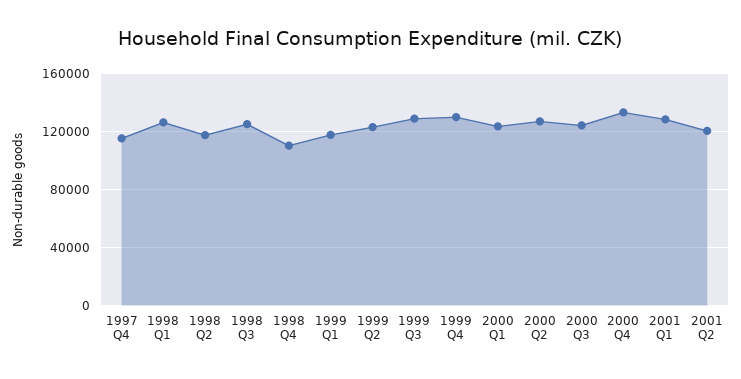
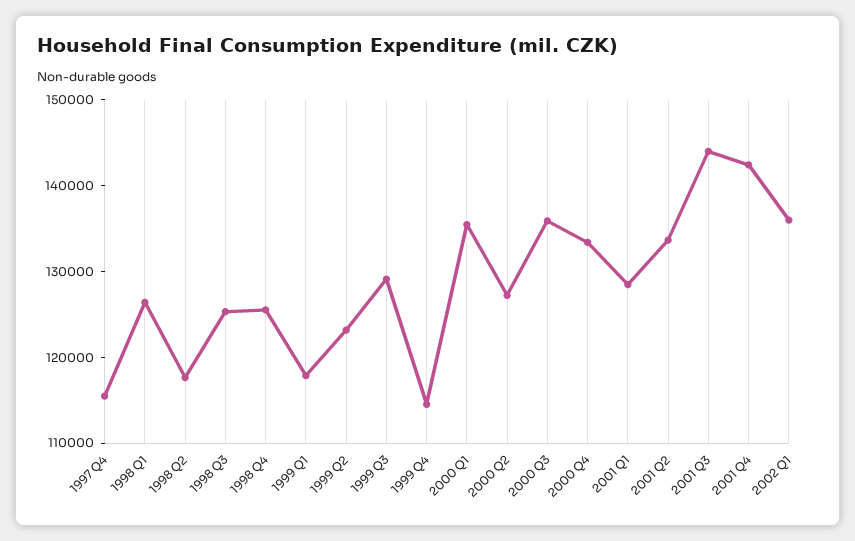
1998 Q4: 110000 -> 126000
1999 Q4: 130000 -> 114000
2000 Q1: 125000 -> 136000
2000 Q3: 125000 -> 136000
2001 Q2: 120000 -> 134000
2001 Q3: none -> 144000
2001 Q4: none -> 142000
2002 Q1: none -> 136000

